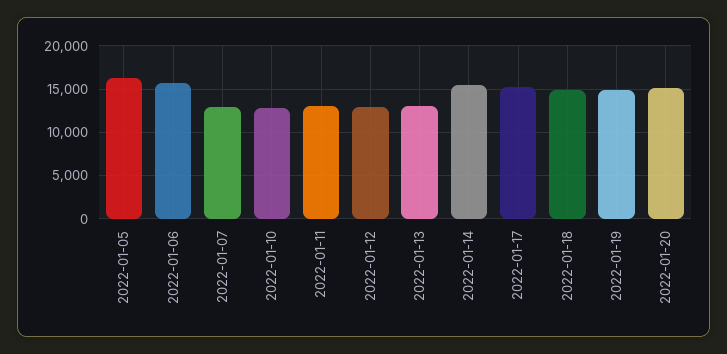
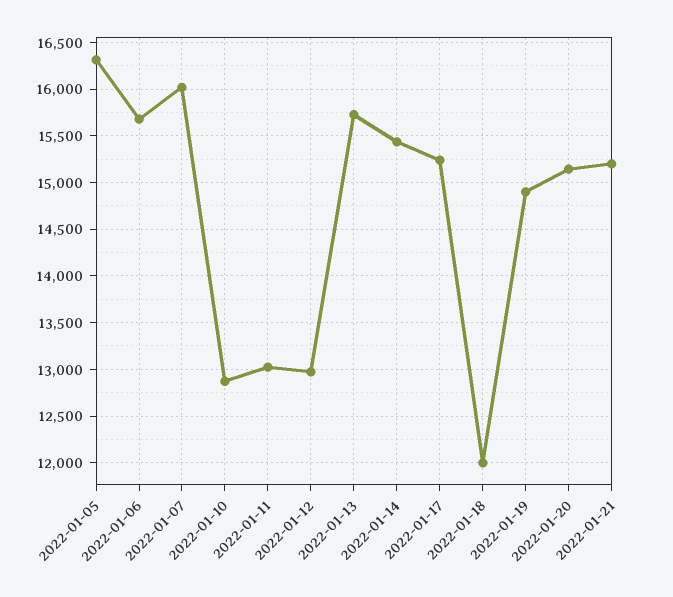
2022-01-07: 13000 -> 16000
2022-01-13: 13000 -> 15700
2022-01-18: 15000 -> 12000
2022-01-21: none -> 15200

